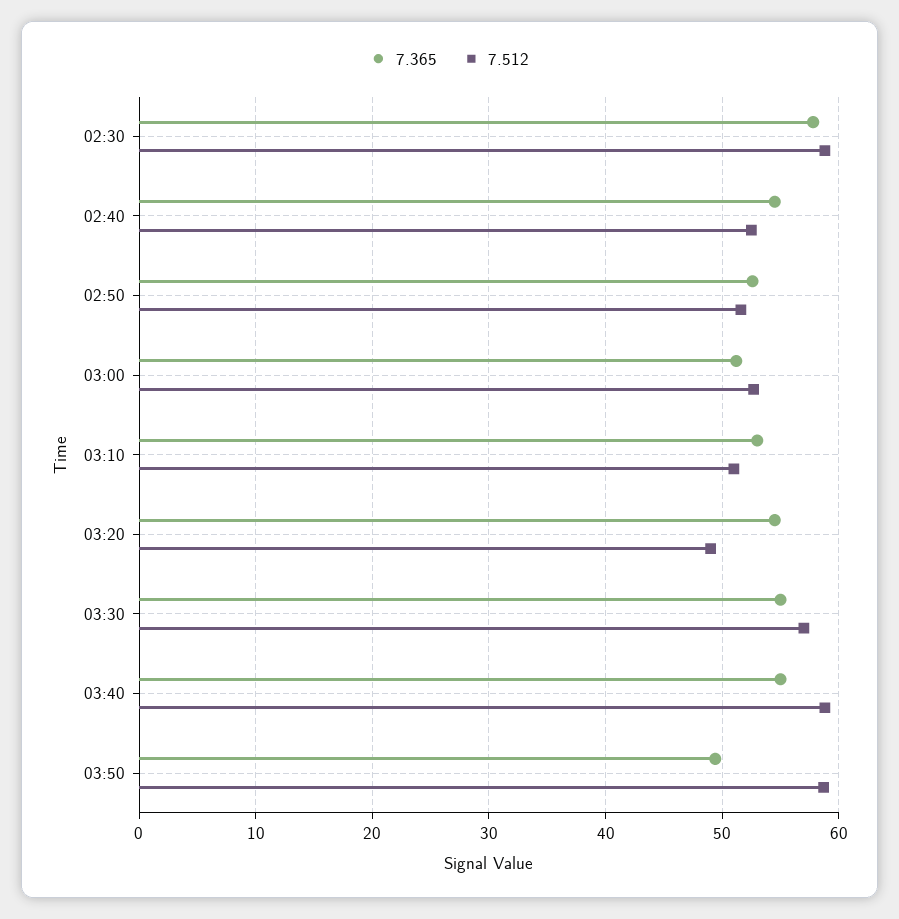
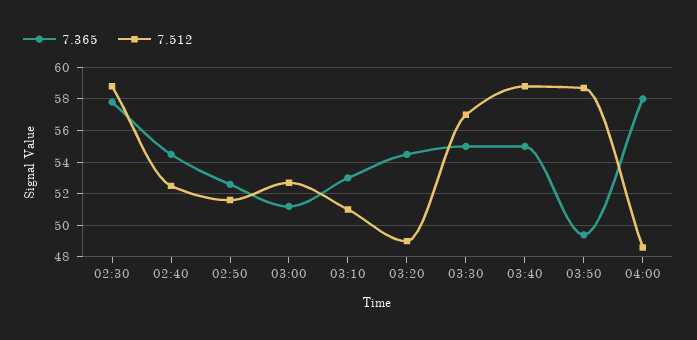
7.365, 04:00: none -> 58
7.512, 04:00: none -> 48.5

